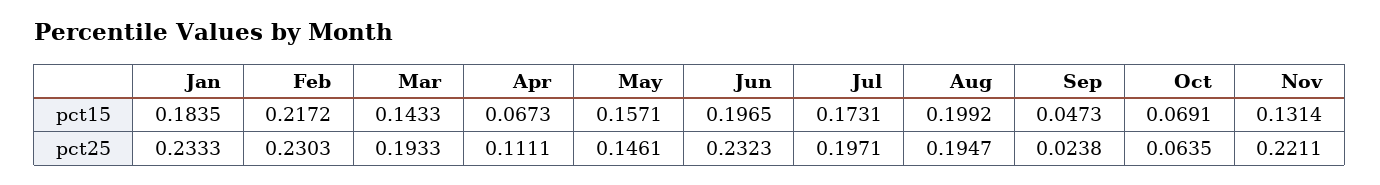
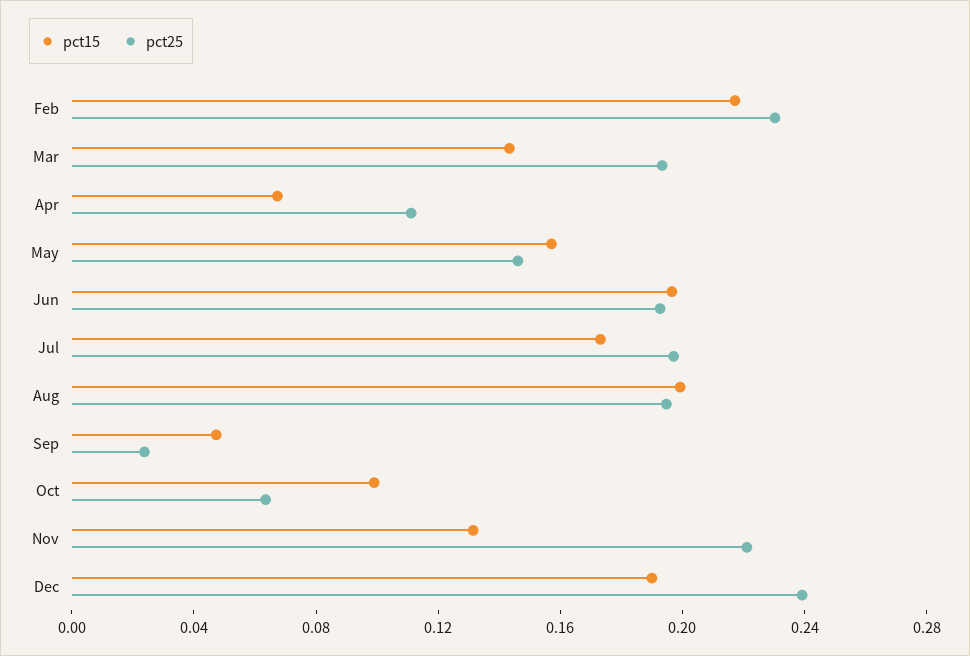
pct15, Jan: 0.1835 -> none
pct15, Oct: 0.0691 -> 0.1
pct25, Jan: 0.2333 -> none
pct25, Jun: 0.2323 -> 0.19
pct15, Dec: none -> 0.19
pct25, Dec: none -> 0.24

